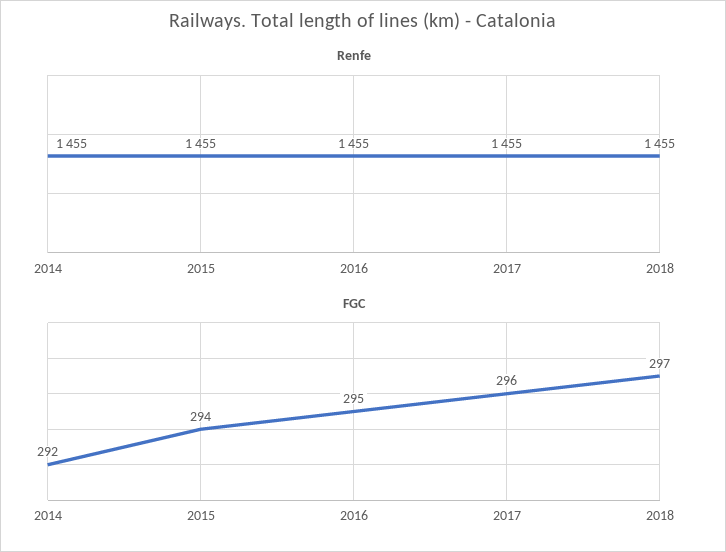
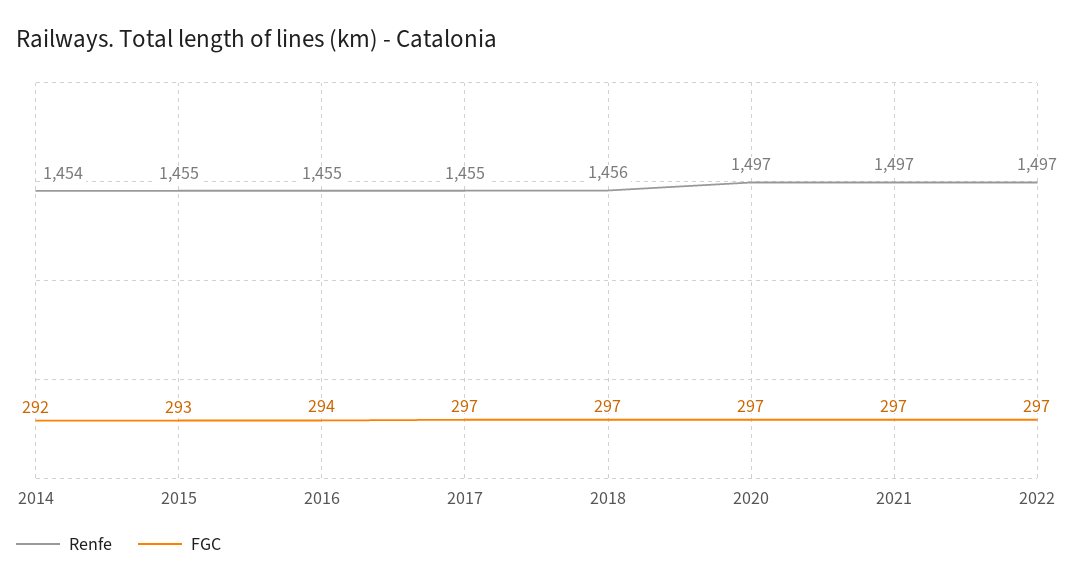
Renfe, 2014: 1455 -> 1454
Renfe, 2018: 1455 -> 1456
FGC, 2015: 294 -> 293
FGC, 2016: 295 -> 294
FGC, 2017: 296 -> 297
Renfe, 2020: none -> 1497
FGC, 2020: none -> 297
Renfe, 2021: none -> 1497
FGC, 2021: none -> 297
Renfe, 2022: none -> 1497
FGC, 2022: none -> 297

